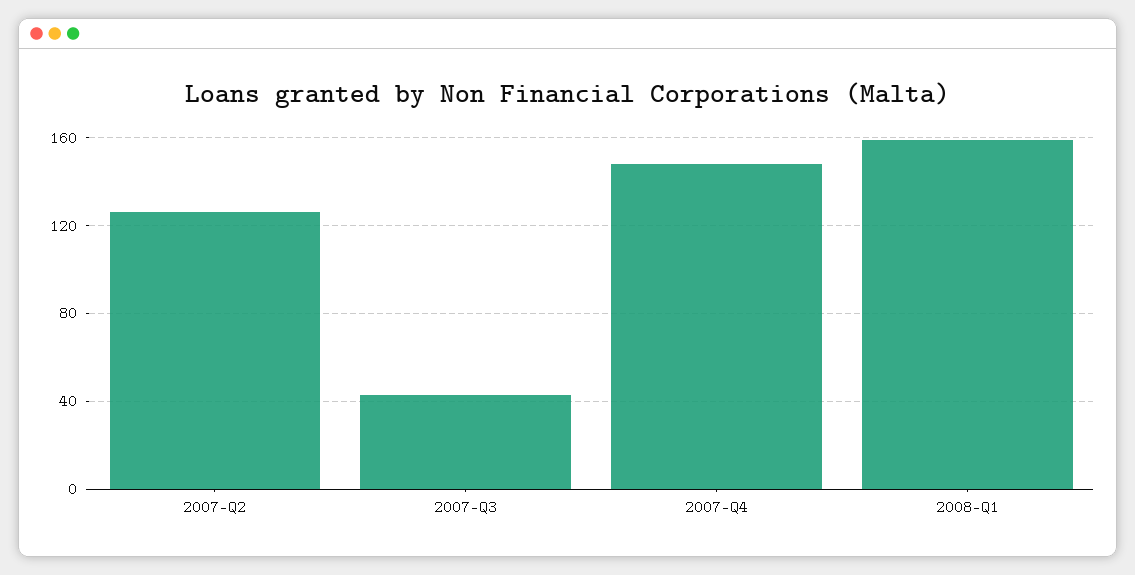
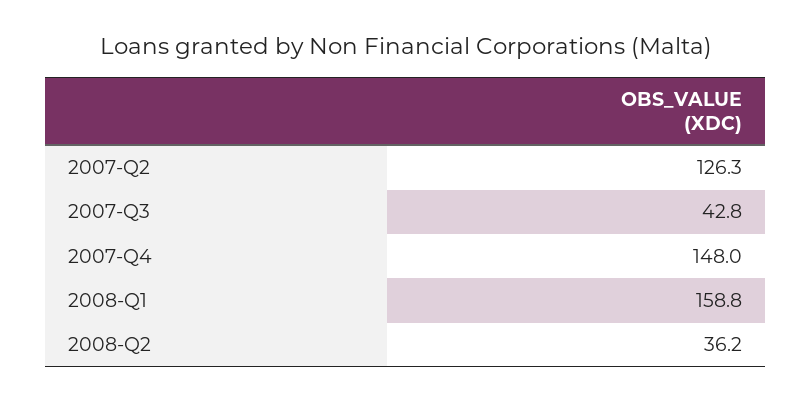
2008-Q2: none -> 36.2

